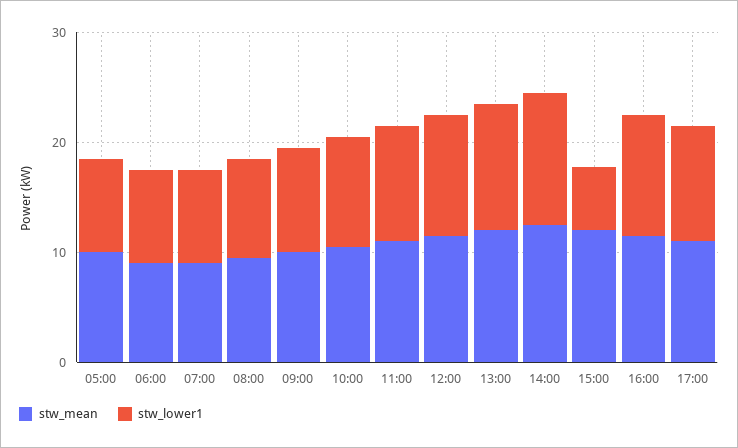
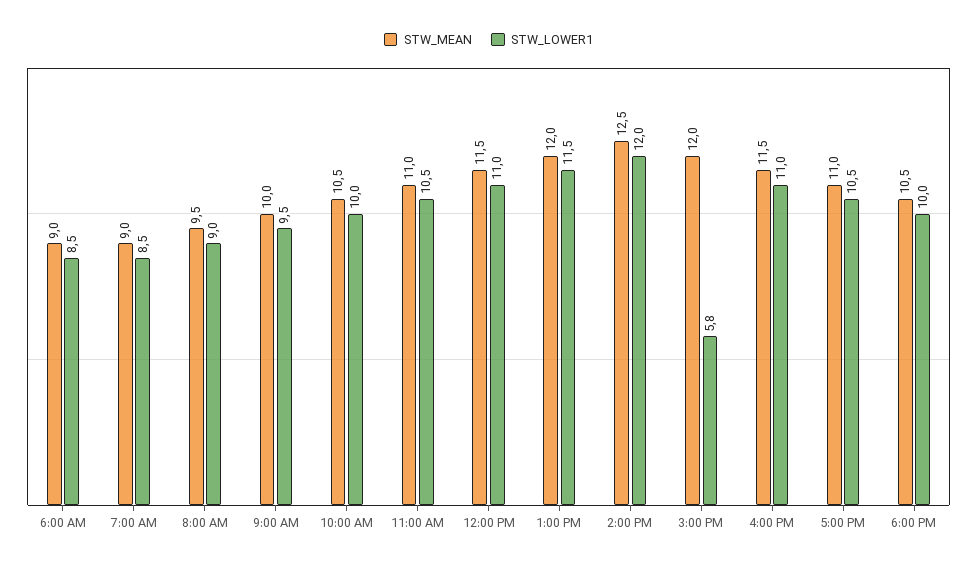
stw_mean, 05:00: 10 -> none
stw_lower1, 05:00: 8 -> none
stw_mean, 6:00 PM: none -> 10.5
stw_lower1, 6:00 PM: none -> 10

